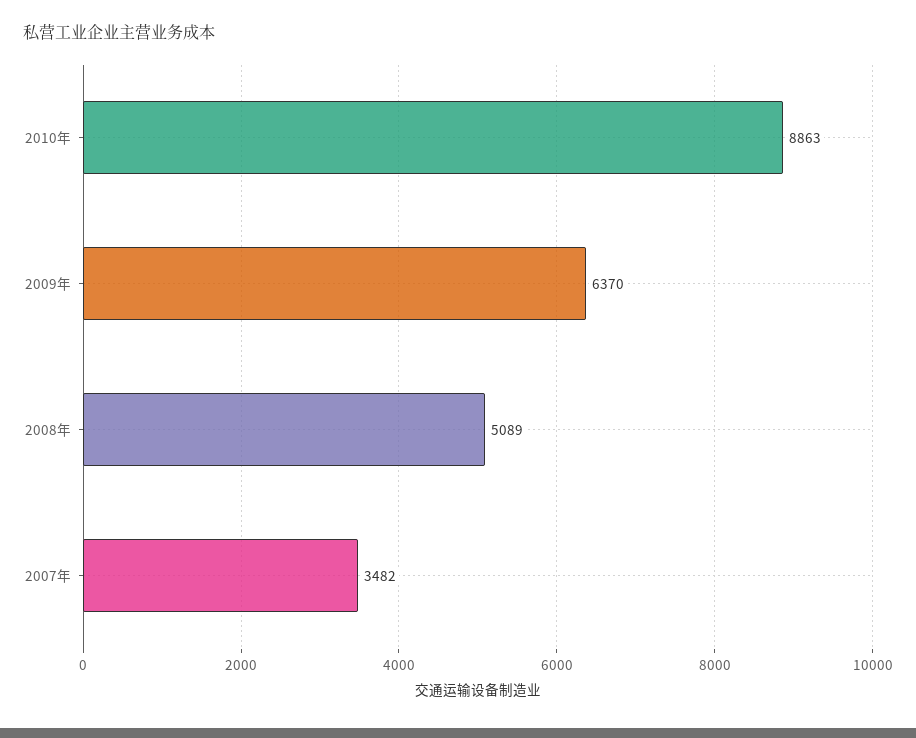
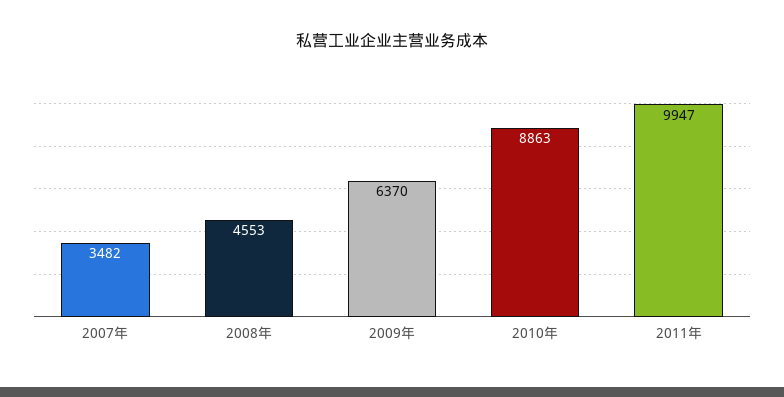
2008年: 5089 -> 4553
2011年: none -> 9947

